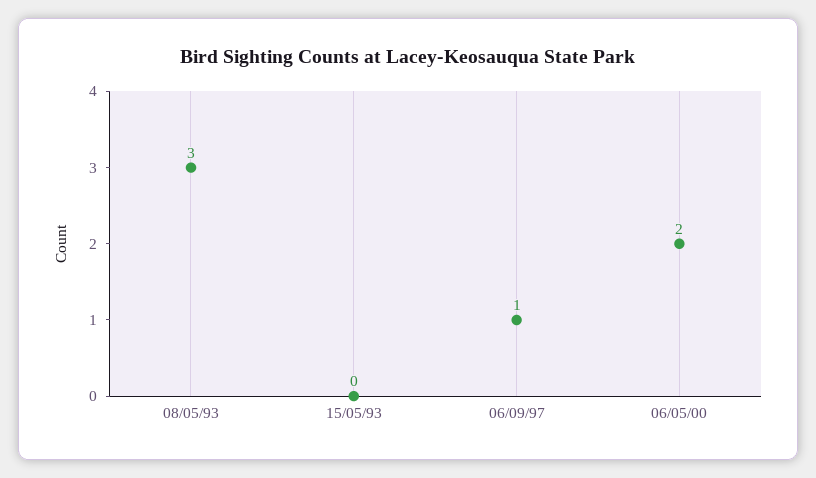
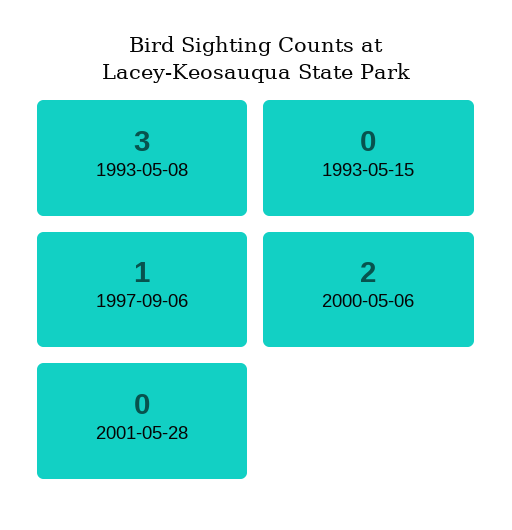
2001-05-28: none -> 0

